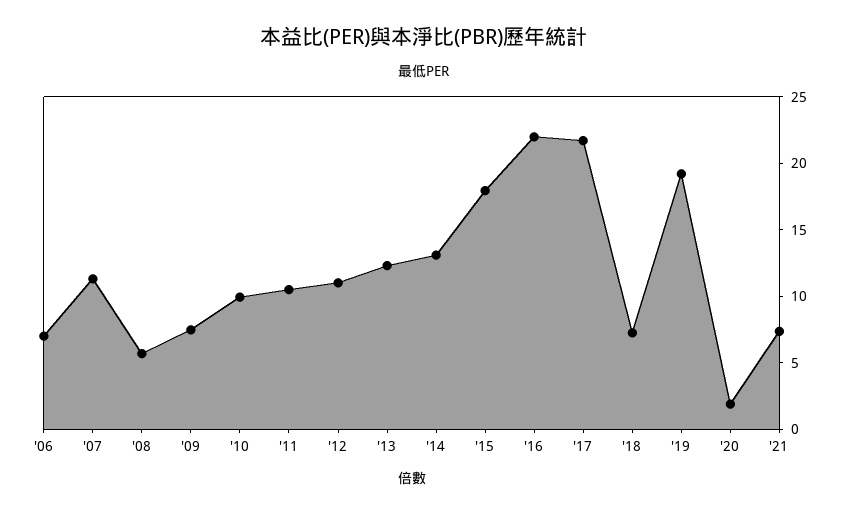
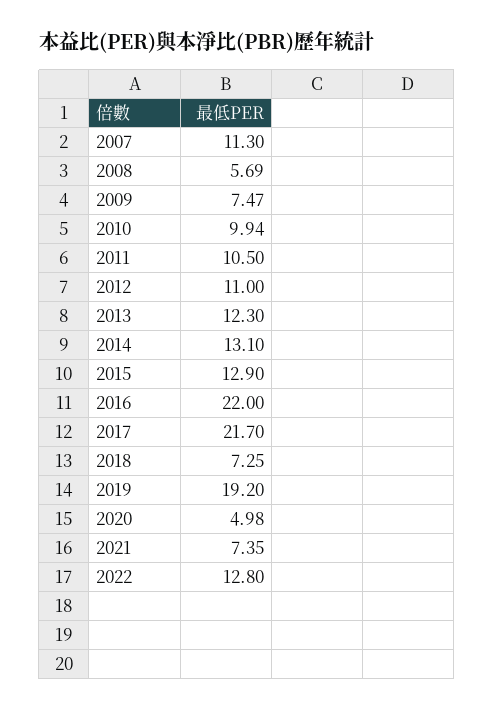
'06: 7 -> none
'15: 18 -> 12.9
'20: 2 -> 4.98
2022: none -> 12.8

